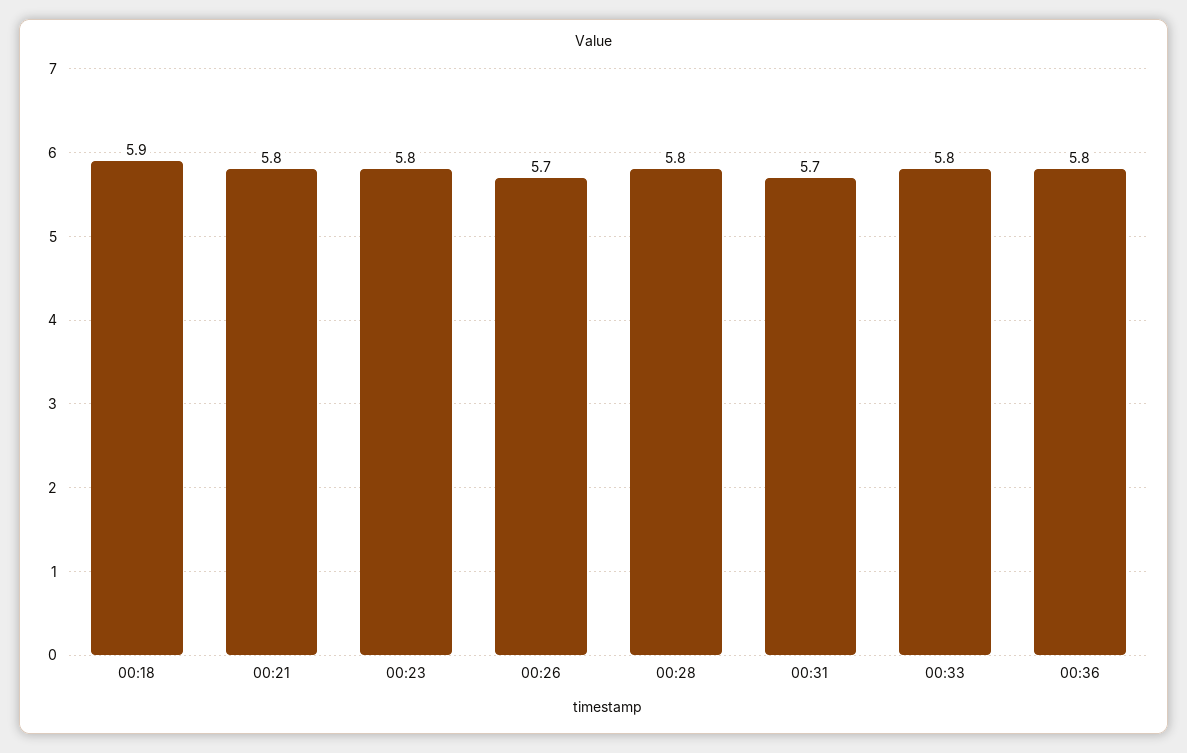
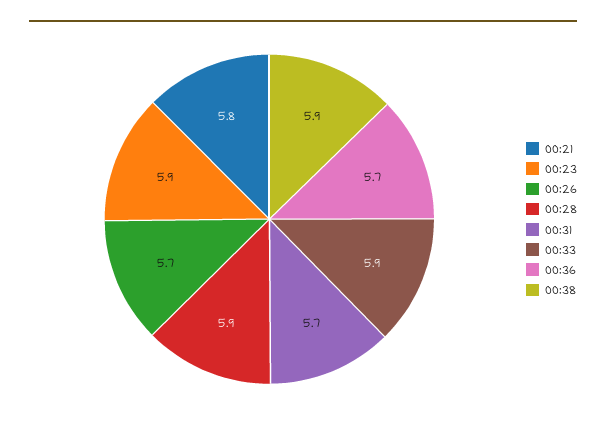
00:18: 5.9 -> none
00:23: 5.8 -> 5.9
00:28: 5.8 -> 5.9
00:33: 5.8 -> 5.9
00:36: 5.8 -> 5.7
00:38: none -> 5.9

